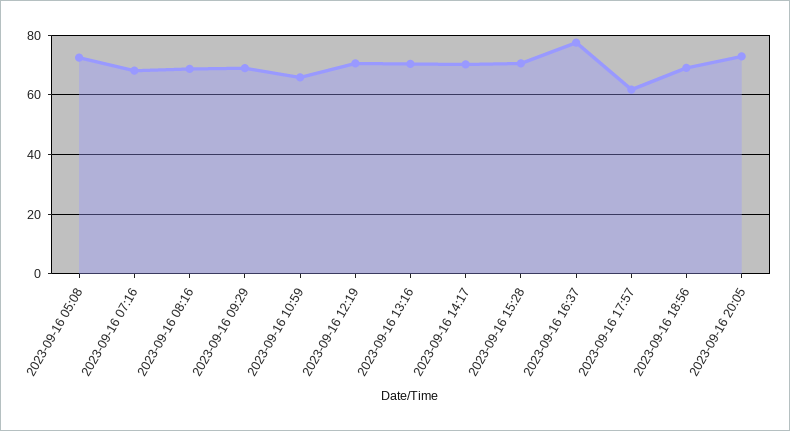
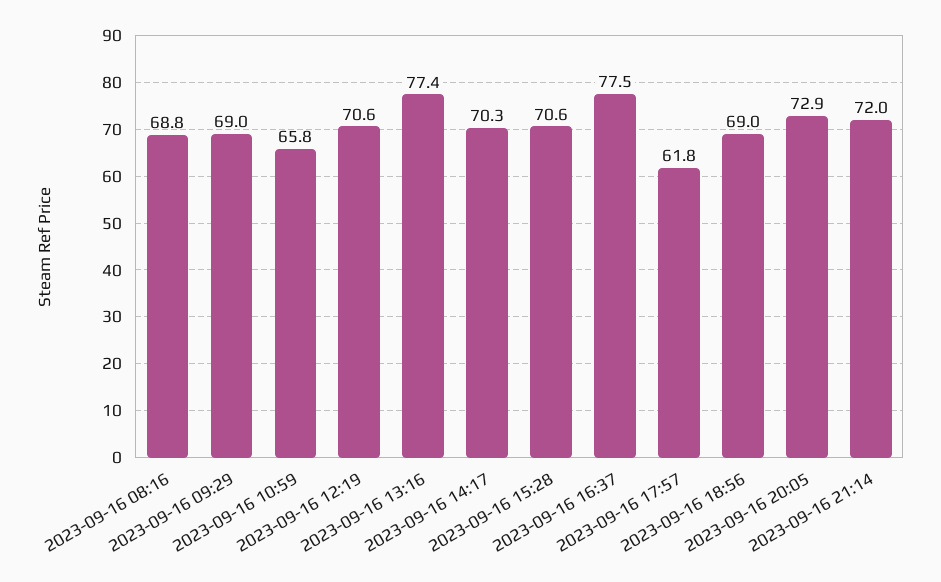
2023-09-16 05:08: 72.5 -> none
2023-09-16 07:16: 67.5 -> none
2023-09-16 13:16: 70 -> 77.4
2023-09-16 21:14: none -> 72

